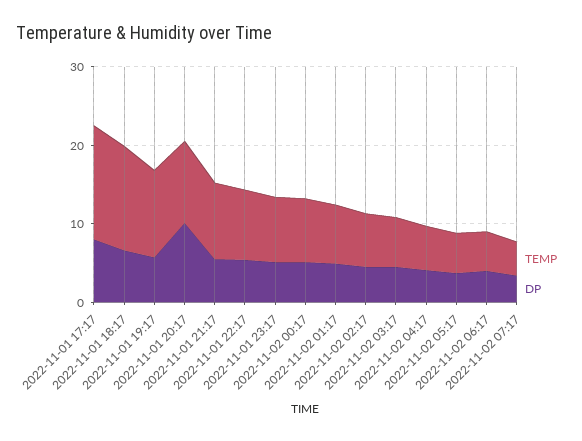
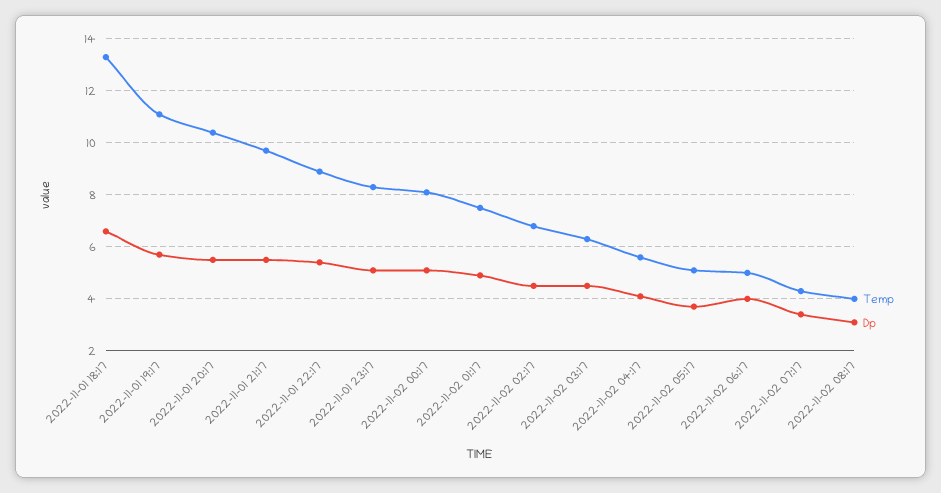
TEMP, 2022-11-01 17:17: 14 -> none
DP, 2022-11-01 17:17: 8 -> none
DP, 2022-11-01 20:17: 10 -> 5.5
TEMP, 2022-11-02 08:17: none -> 4
DP, 2022-11-02 08:17: none -> 3

